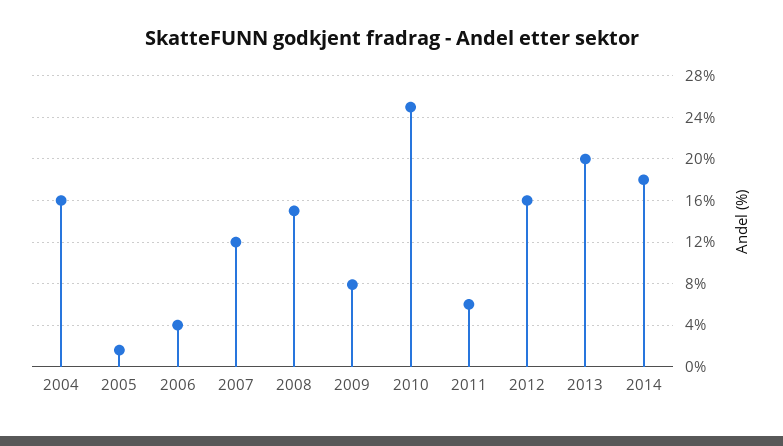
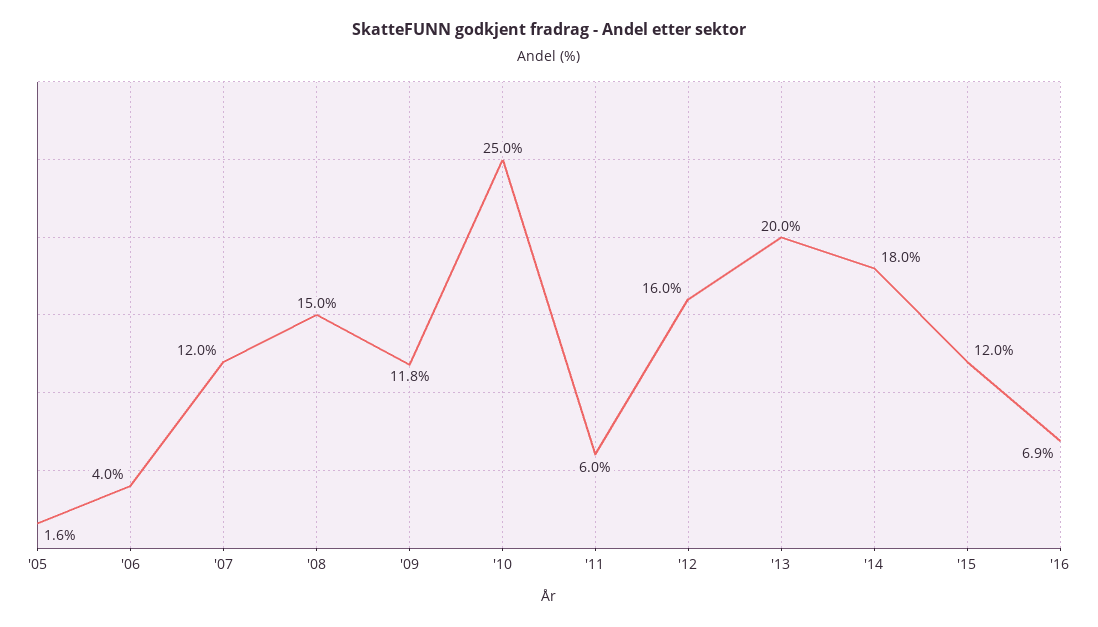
2004: 16 -> none
2009: 8 -> 11.8
'15: none -> 12
'16: none -> 6.9

